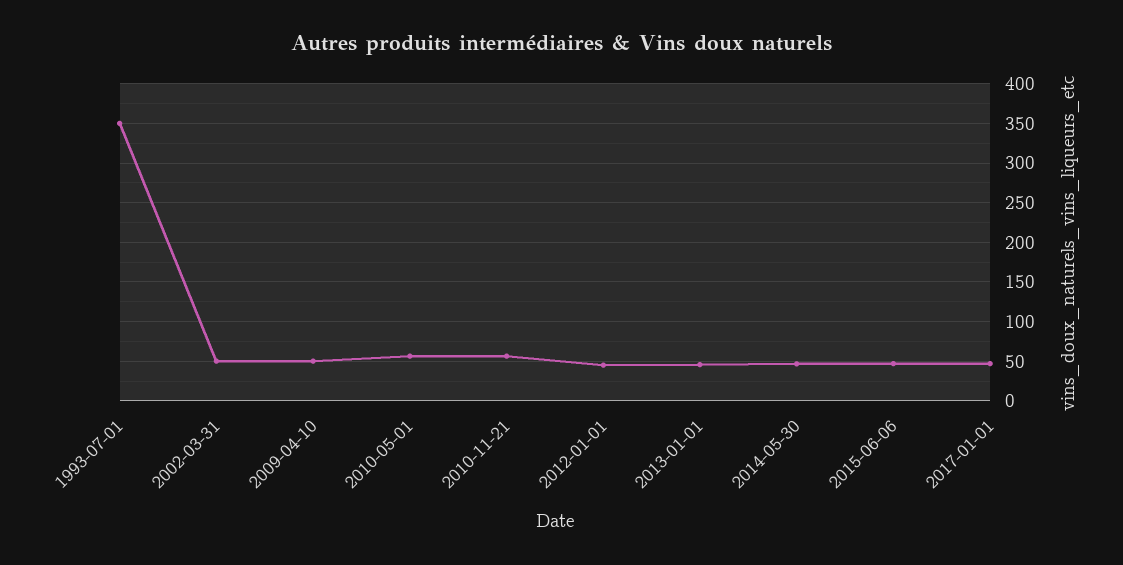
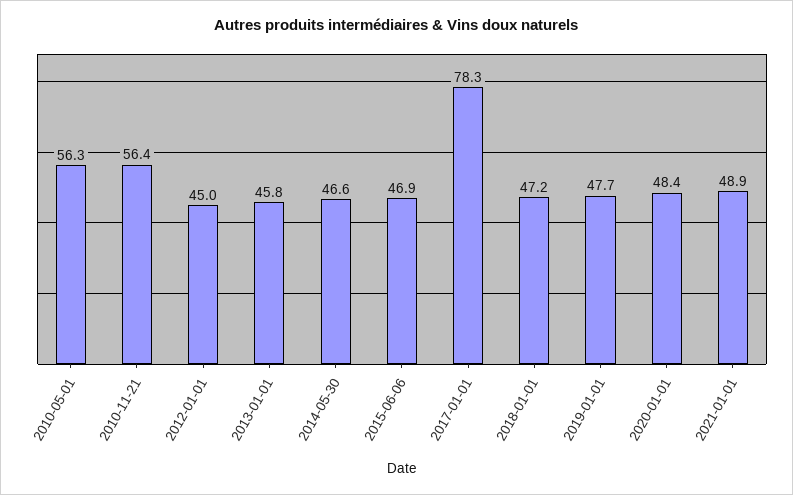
1993-07-01: 350 -> none
2002-03-31: 50 -> none
2009-04-10: 50 -> none
2017-01-01: 50 -> 78.3
2018-01-01: none -> 47.2
2019-01-01: none -> 47.7
2020-01-01: none -> 48.4
2021-01-01: none -> 48.9

